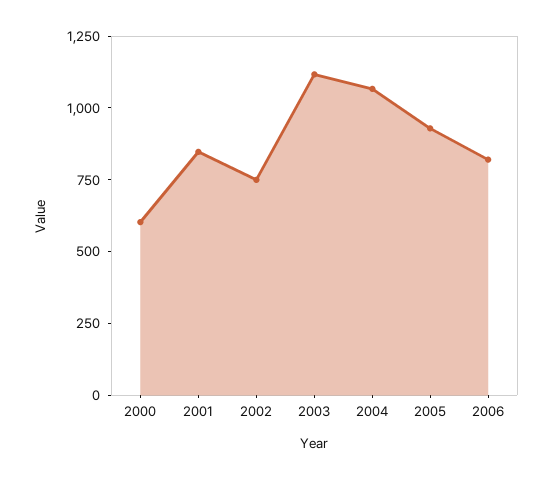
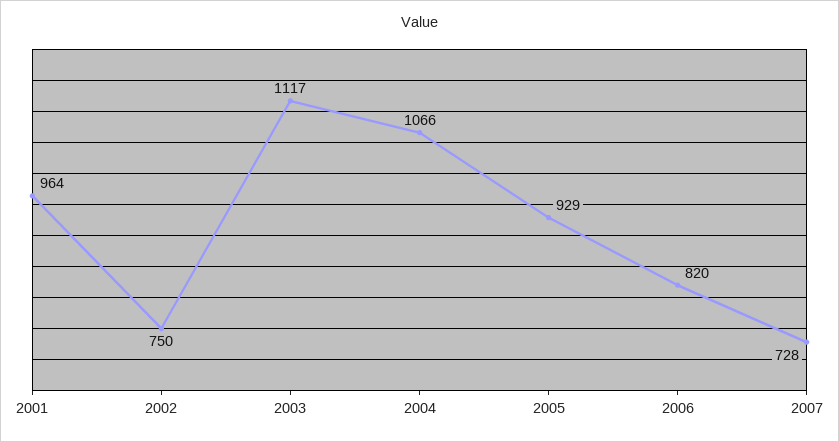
2000: 600 -> none
2001: 850 -> 964
2007: none -> 728

